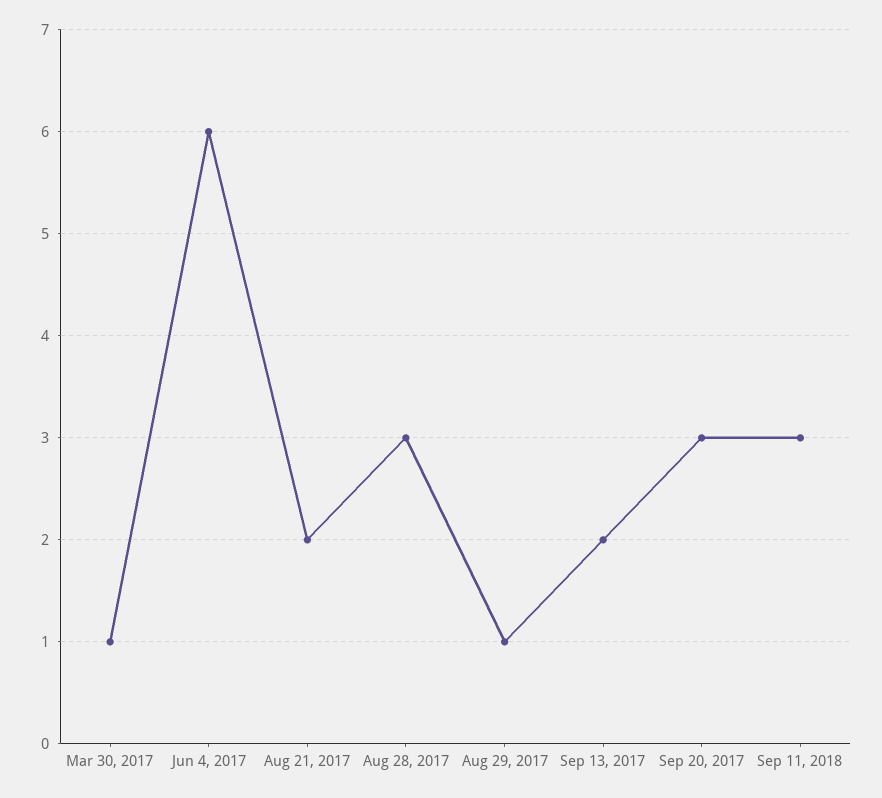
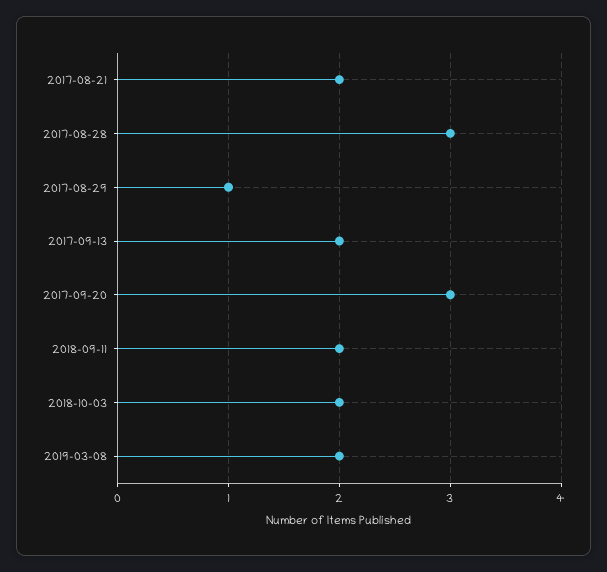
Mar 30, 2017: 1 -> none
Jun 4, 2017: 6 -> none
Sep 11, 2018: 3 -> 2
2018-10-03: none -> 2
2019-03-08: none -> 2

